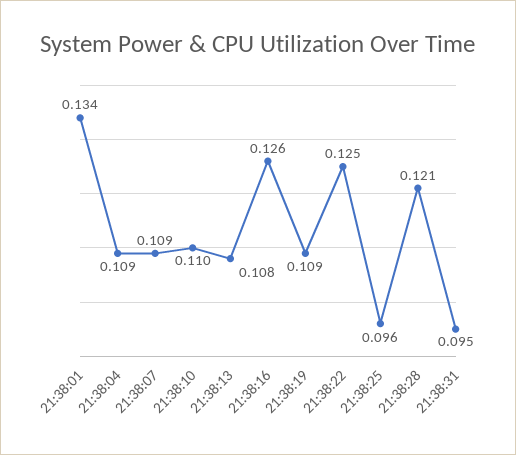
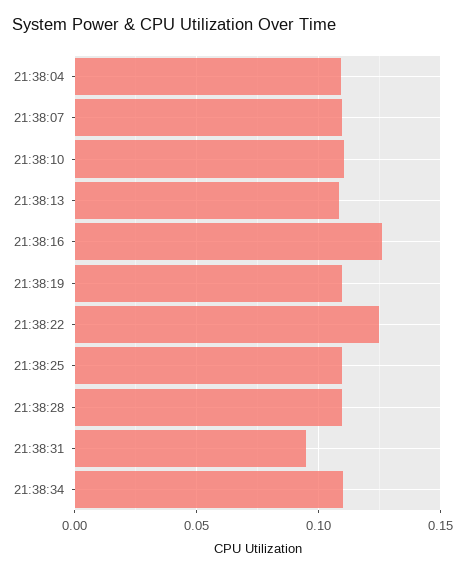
21:38:01: 0.134 -> none
21:38:25: 0.096 -> 0.11
21:38:28: 0.121 -> 0.11
21:38:34: none -> 0.11

